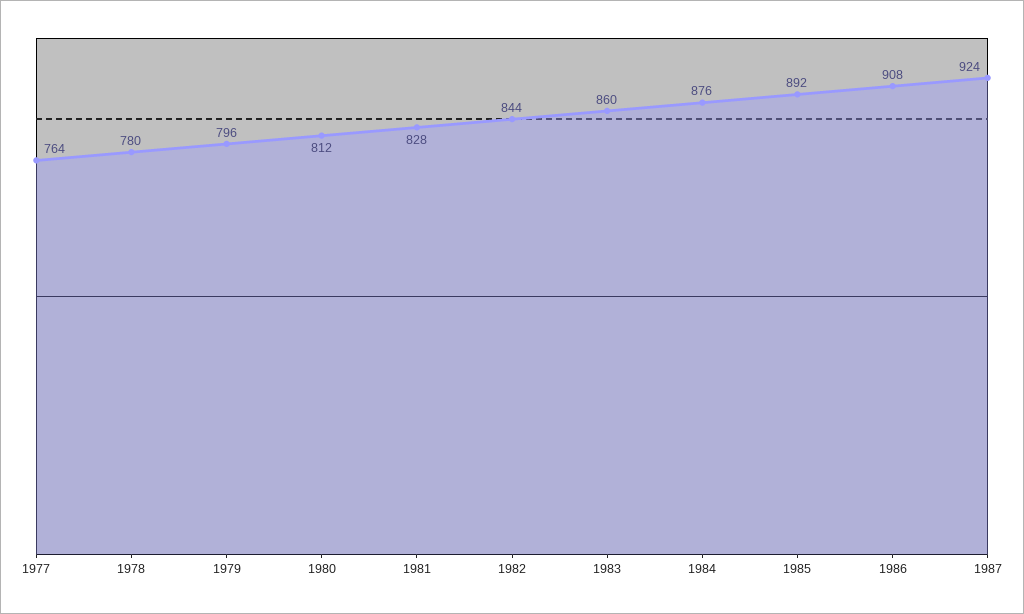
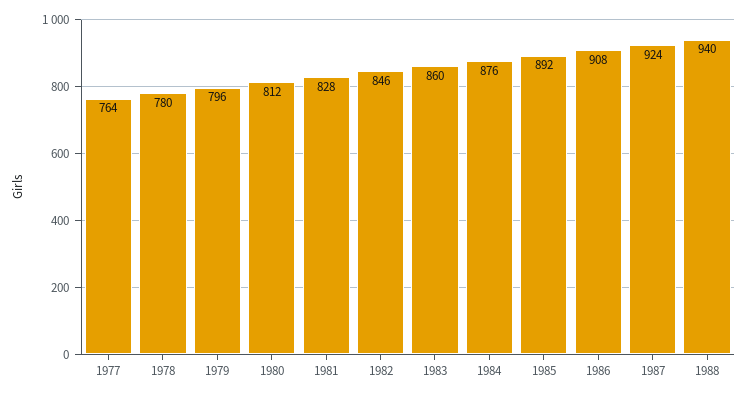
1982: 844 -> 846
1988: none -> 940

